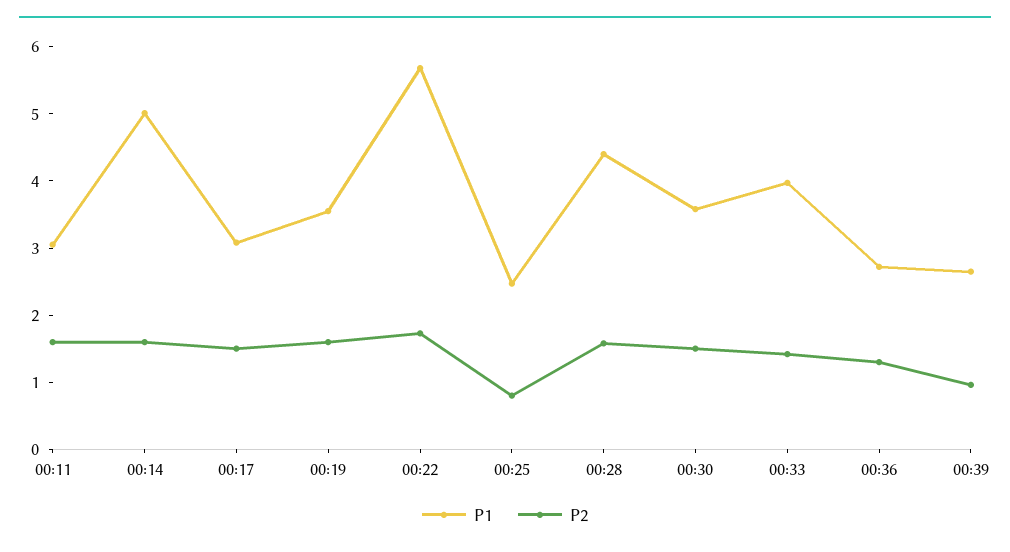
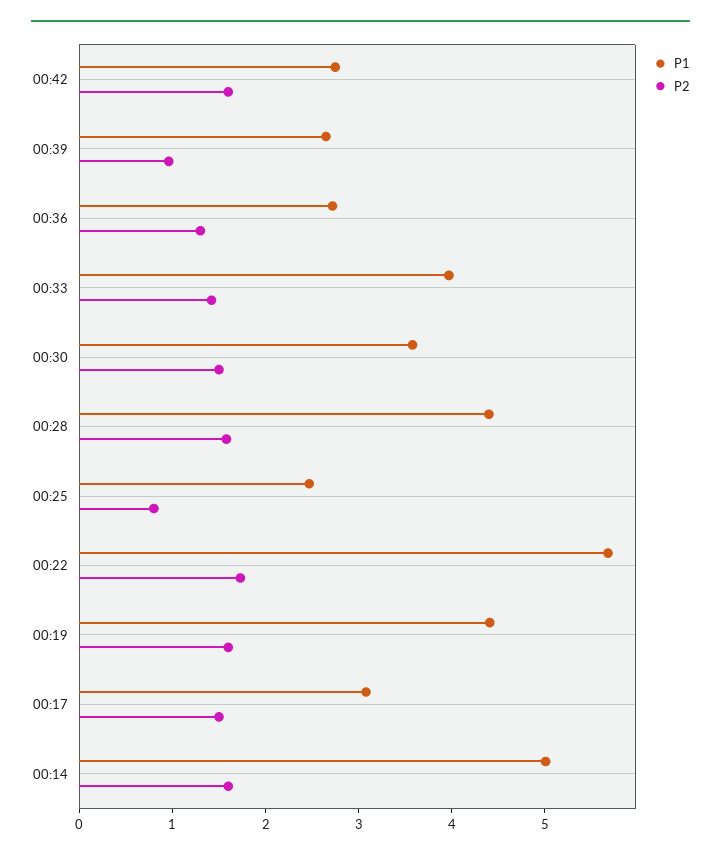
P1, 00:11: 3 -> none
P2, 00:11: 1.6 -> none
P1, 00:19: 3.6 -> 4.4
P1, 00:42: none -> 2.8
P2, 00:42: none -> 1.6

